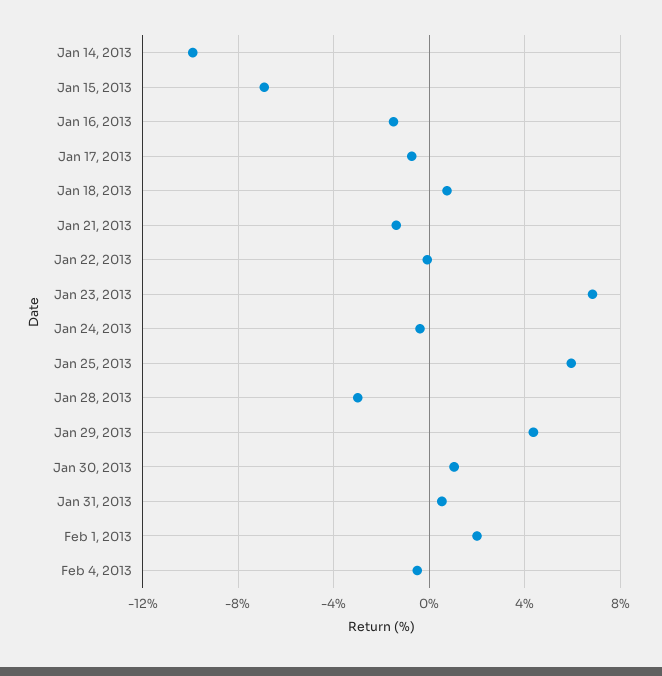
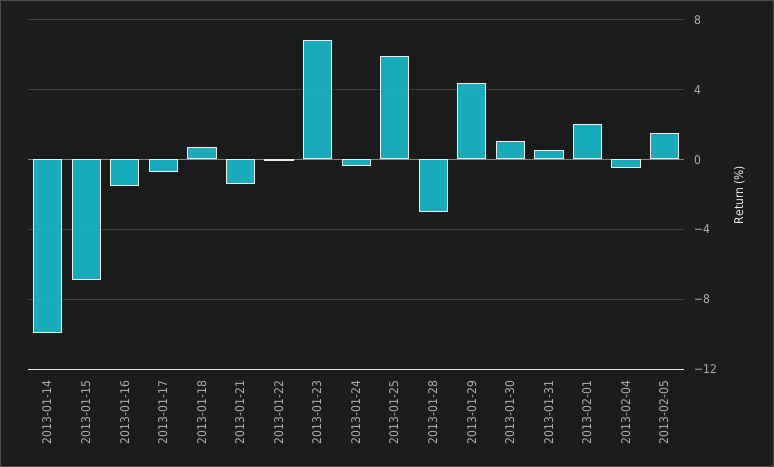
2013-02-05: none -> 1.5

